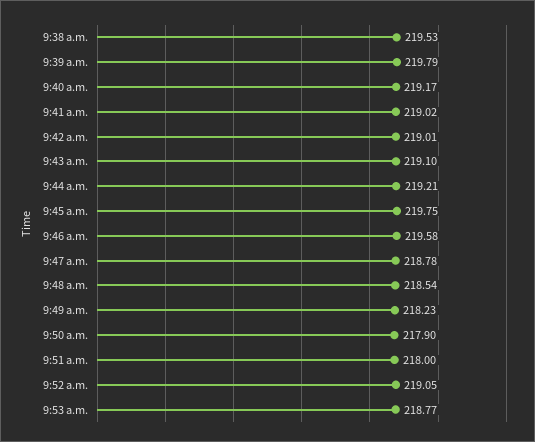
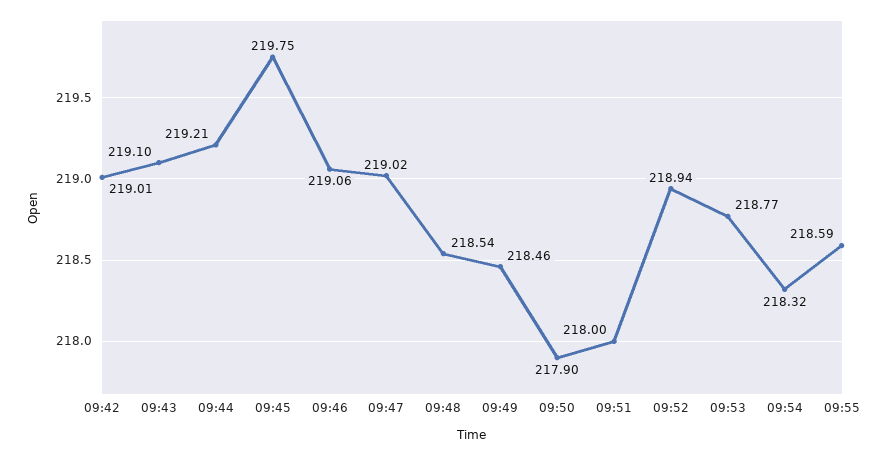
9:38 a.m.: 219.53 -> none
9:39 a.m.: 219.79 -> none
9:40 a.m.: 219.17 -> none
9:41 a.m.: 219.02 -> none
9:46 a.m.: 219.58 -> 219.06
9:47 a.m.: 218.78 -> 219.02
9:49 a.m.: 218.23 -> 218.46
9:52 a.m.: 219.05 -> 218.94
09:54: none -> 218.32
09:55: none -> 218.59

